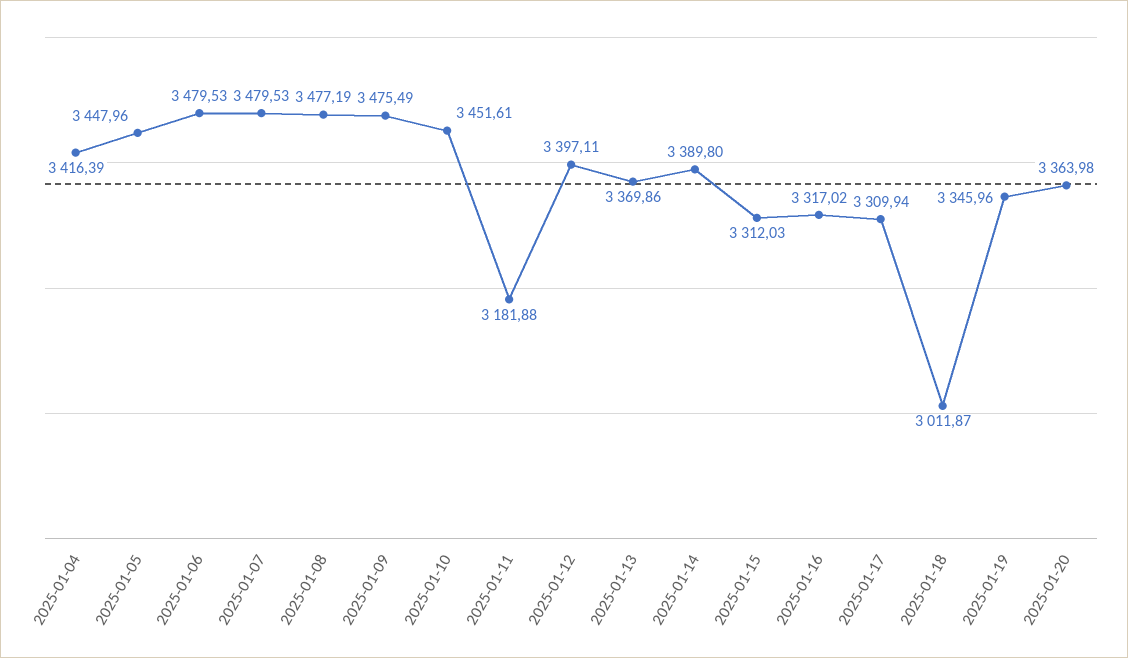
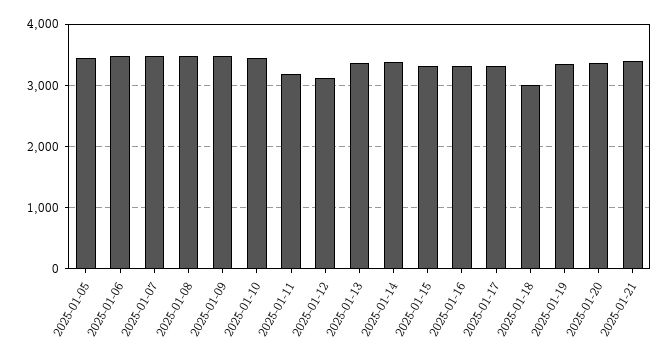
2025-01-04: 3416.39 -> none
2025-01-12: 3397.11 -> 3100
2025-01-21: none -> 3400

